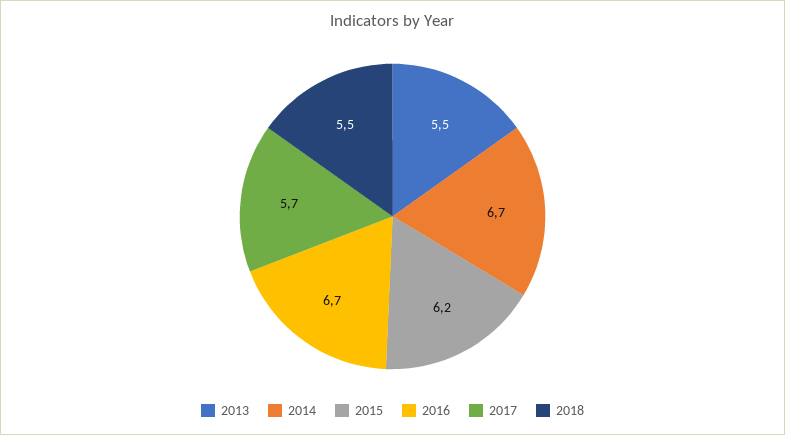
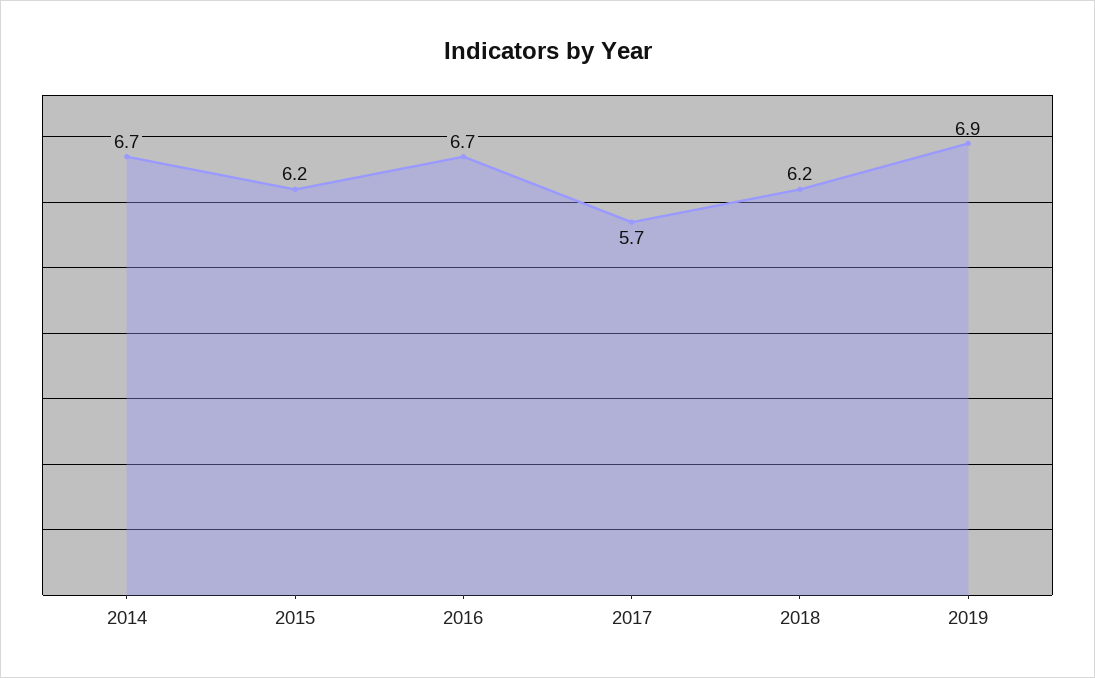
2013: 5.5 -> none
2018: 5.5 -> 6.2
2019: none -> 6.9

